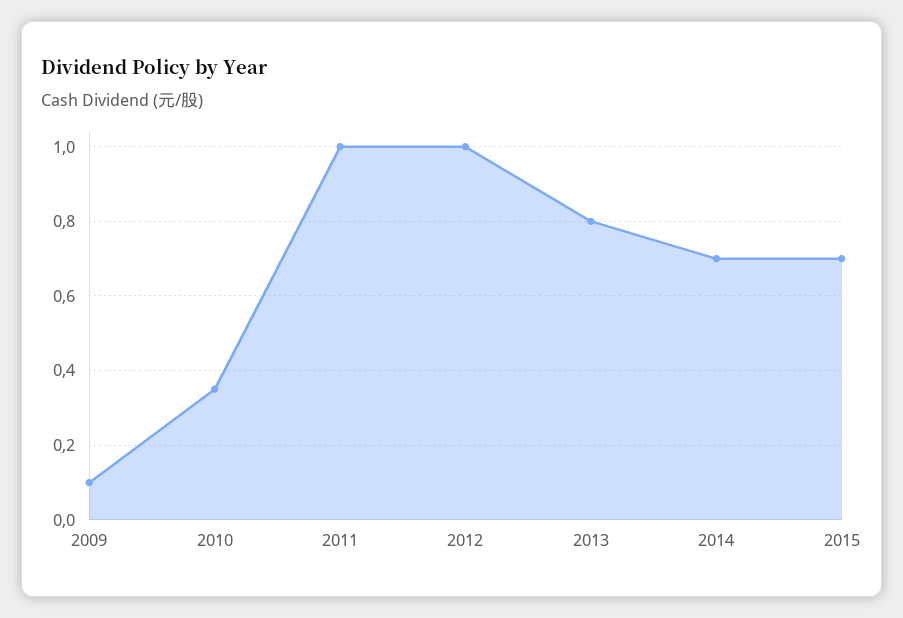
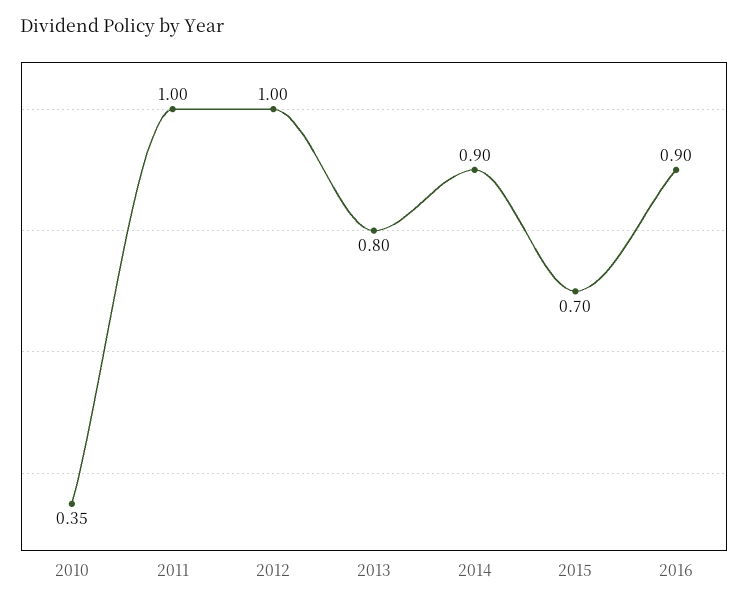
2009: 0.1 -> none
2014: 0.7 -> 0.9
2016: none -> 0.9

